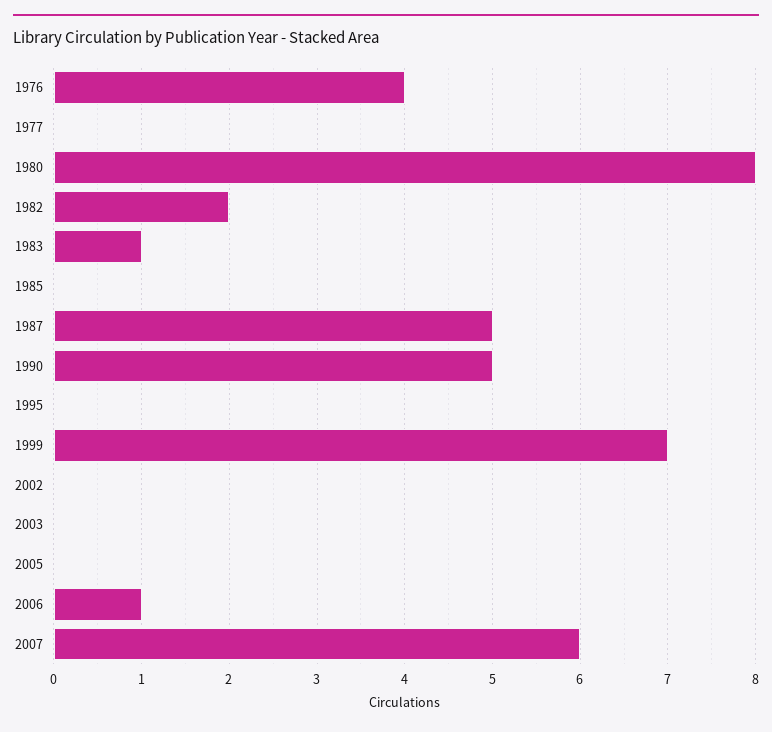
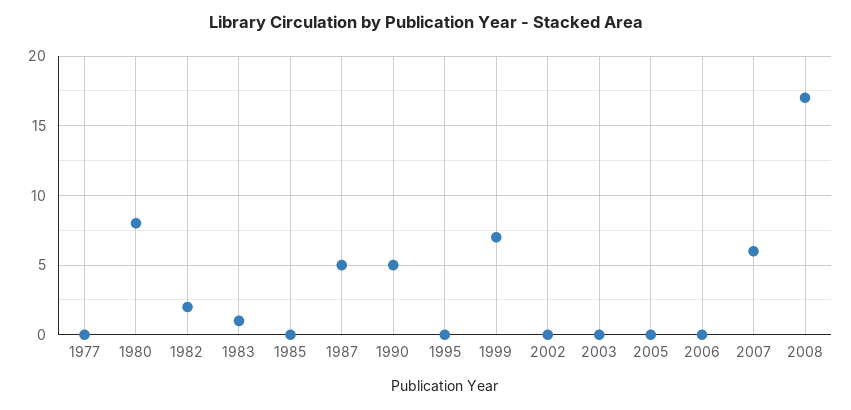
1976: 4 -> none
2006: 1 -> 0
2008: none -> 17

